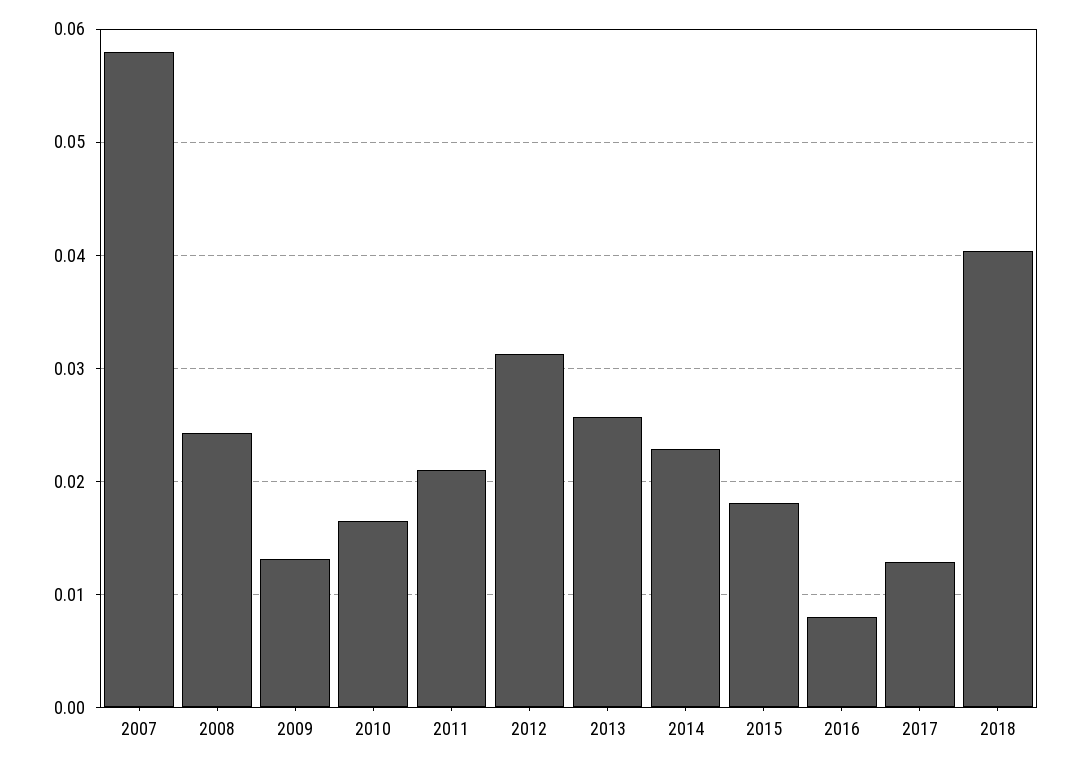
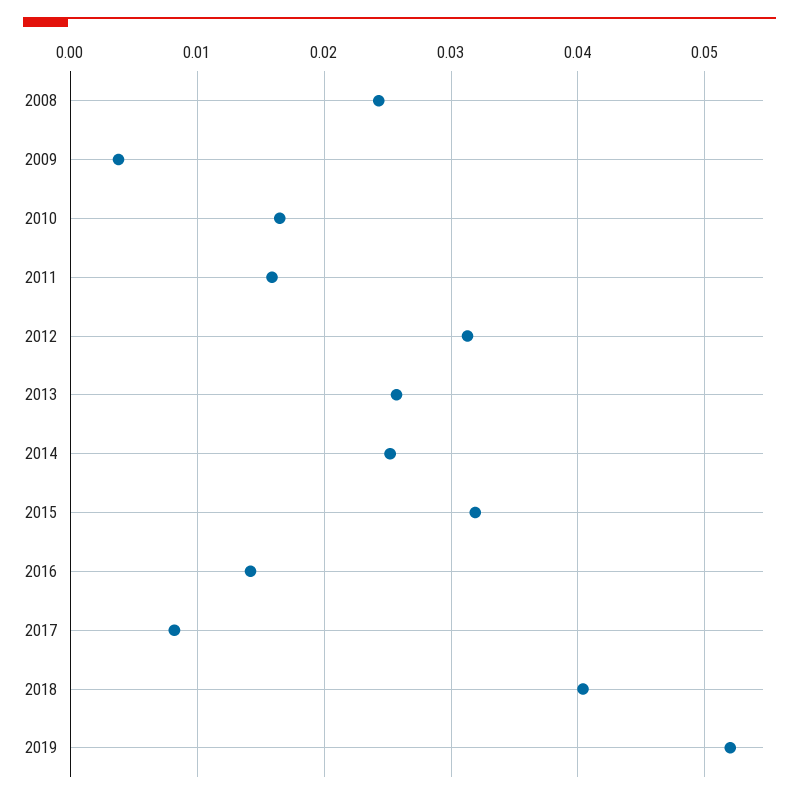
2007: 0.058 -> none
2009: 0.013 -> 0.004
2011: 0.021 -> 0.016
2014: 0.023 -> 0.025
2015: 0.018 -> 0.032
2016: 0.008 -> 0.014
2017: 0.013 -> 0.008
2019: none -> 0.052

